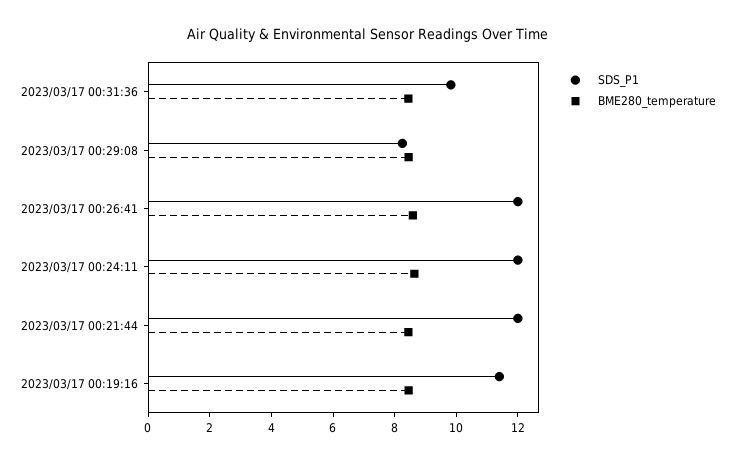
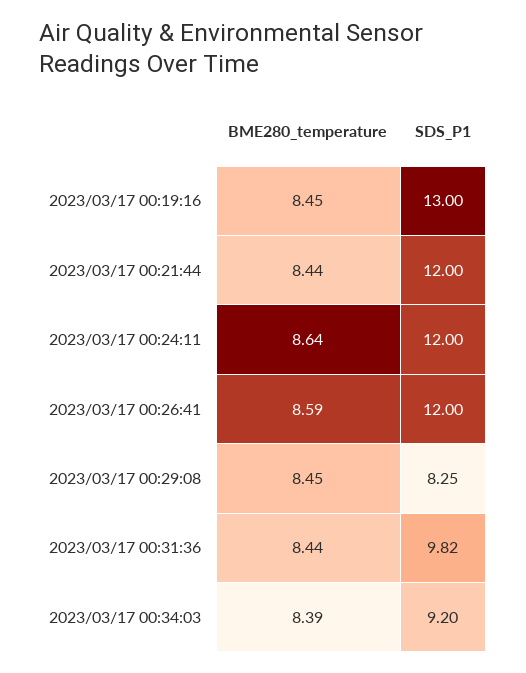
SDS_P1, 2023/03/17 00:19:16: 11.5 -> 13
BME280_temperature, 2023/03/17 00:34:03: none -> 8.39
SDS_P1, 2023/03/17 00:34:03: none -> 9.2

